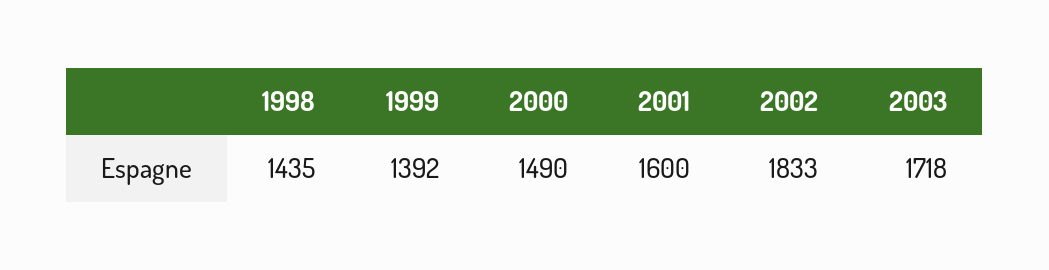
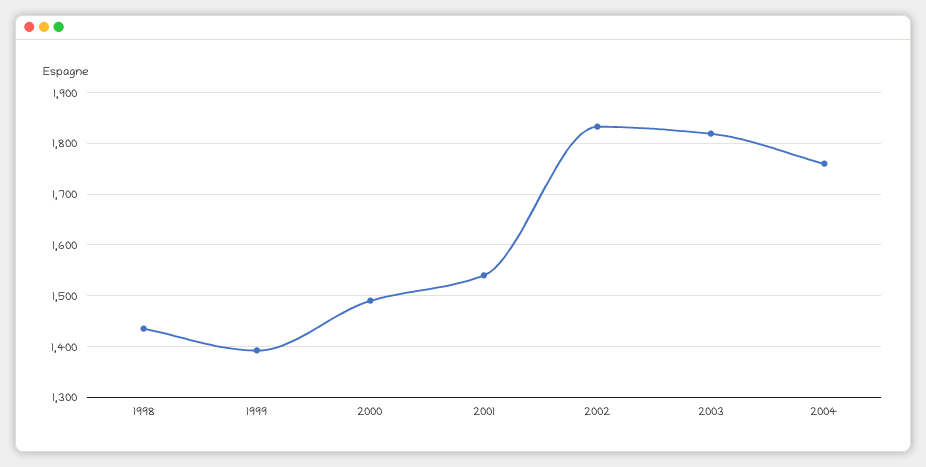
2001: 1600 -> 1540
2003: 1718 -> 1820
2004: none -> 1760

